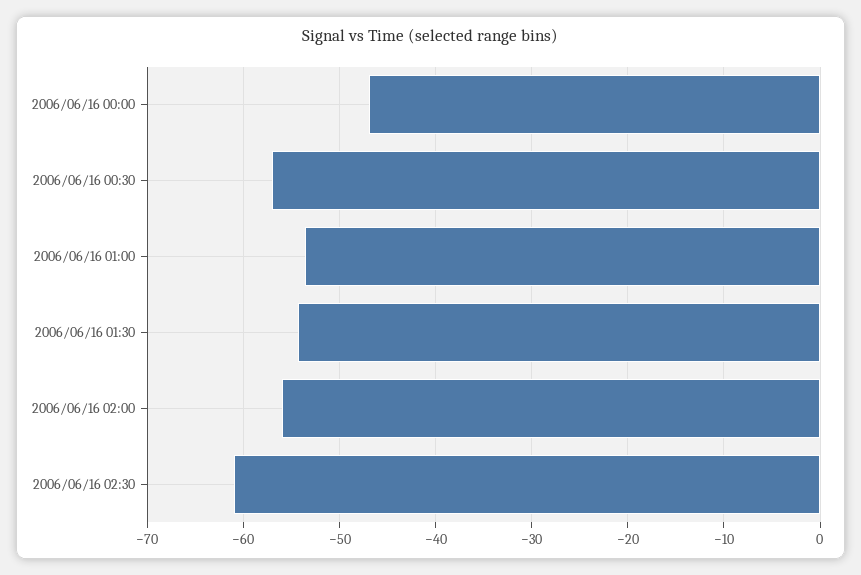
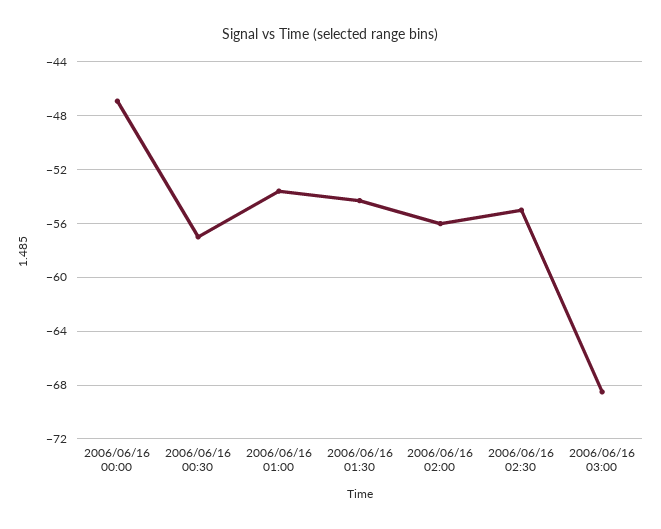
2006/06/16 02:30: -61 -> -55
2006/06/16 03:00: none -> -68.5

